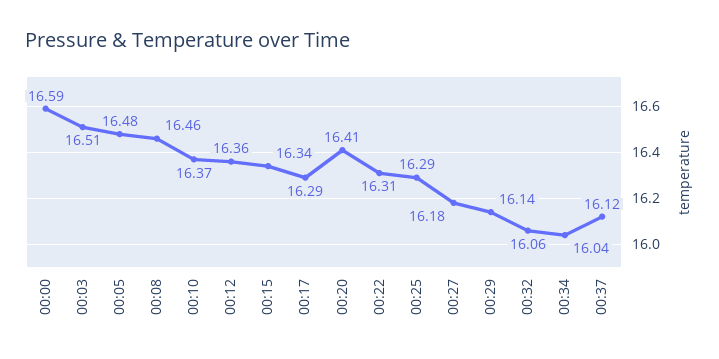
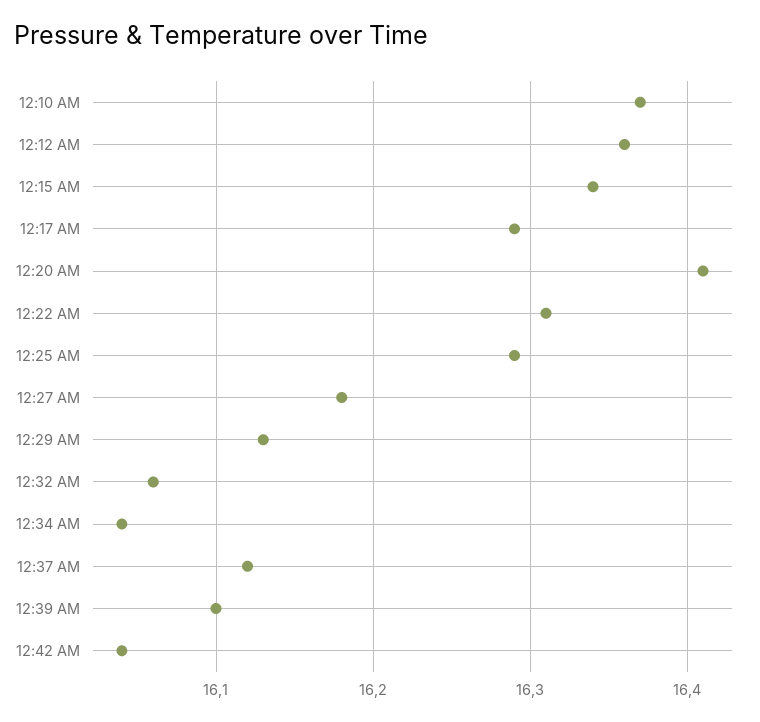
00:00: 16.59 -> none
00:03: 16.51 -> none
00:05: 16.48 -> none
00:08: 16.46 -> none
00:29: 16.14 -> 16.13
12:39 AM: none -> 16.1
12:42 AM: none -> 16.04

